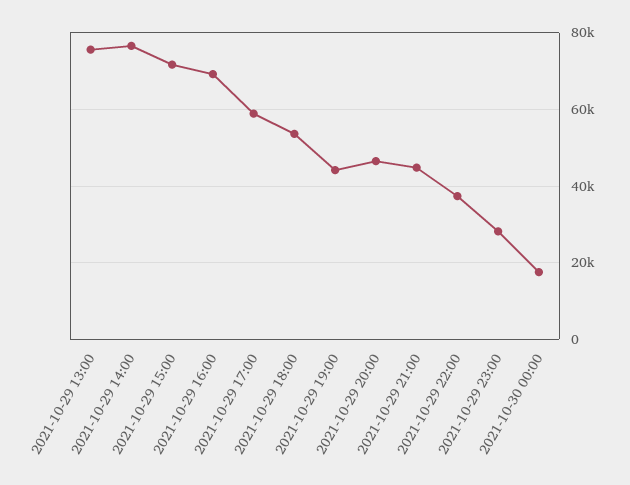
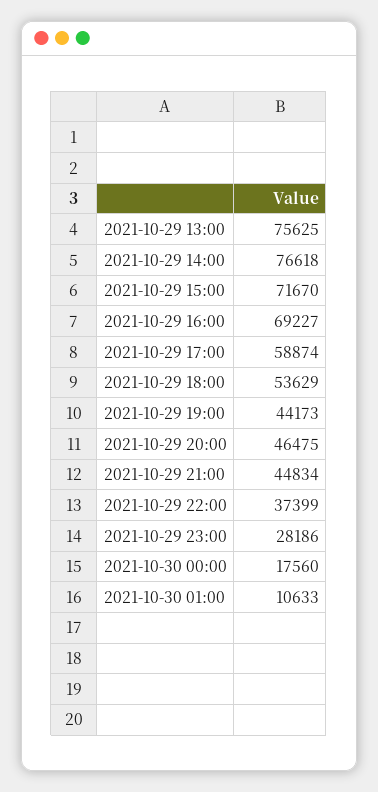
2021-10-30 01:00: none -> 10633

